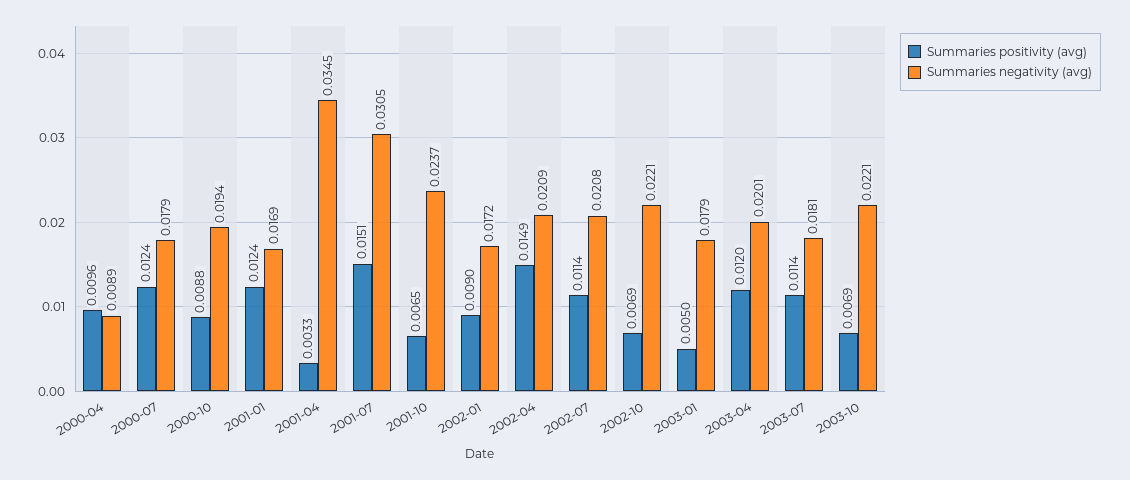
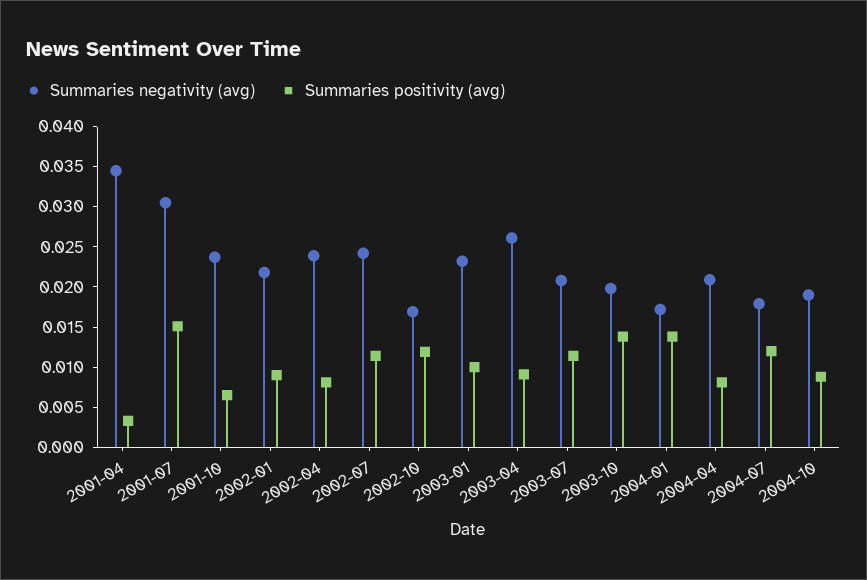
Summaries positivity (avg), 2000-04: 0.0096 -> none
Summaries negativity (avg), 2000-04: 0.0089 -> none
Summaries positivity (avg), 2000-07: 0.0124 -> none
Summaries negativity (avg), 2000-07: 0.0179 -> none
Summaries positivity (avg), 2000-10: 0.0088 -> none
Summaries negativity (avg), 2000-10: 0.0194 -> none
Summaries positivity (avg), 2001-01: 0.0124 -> none
Summaries negativity (avg), 2001-01: 0.0169 -> none
Summaries negativity (avg), 2002-01: 0.0172 -> 0.022
Summaries positivity (avg), 2002-04: 0.0149 -> 0.008
Summaries negativity (avg), 2002-04: 0.0209 -> 0.024
Summaries negativity (avg), 2002-07: 0.0208 -> 0.024
Summaries positivity (avg), 2002-10: 0.0069 -> 0.012
Summaries negativity (avg), 2002-10: 0.0221 -> 0.017
Summaries positivity (avg), 2003-01: 0.005 -> 0.01
Summaries negativity (avg), 2003-01: 0.0179 -> 0.023
Summaries positivity (avg), 2003-04: 0.012 -> 0.009
Summaries negativity (avg), 2003-04: 0.0201 -> 0.026
Summaries negativity (avg), 2003-07: 0.0181 -> 0.021
Summaries positivity (avg), 2003-10: 0.0069 -> 0.014
Summaries negativity (avg), 2003-10: 0.0221 -> 0.02
Summaries negativity (avg), 2004-01: none -> 0.017
Summaries positivity (avg), 2004-01: none -> 0.014
Summaries negativity (avg), 2004-04: none -> 0.021
Summaries positivity (avg), 2004-04: none -> 0.008
Summaries negativity (avg), 2004-07: none -> 0.018
Summaries positivity (avg), 2004-07: none -> 0.012
Summaries negativity (avg), 2004-10: none -> 0.019
Summaries positivity (avg), 2004-10: none -> 0.009

